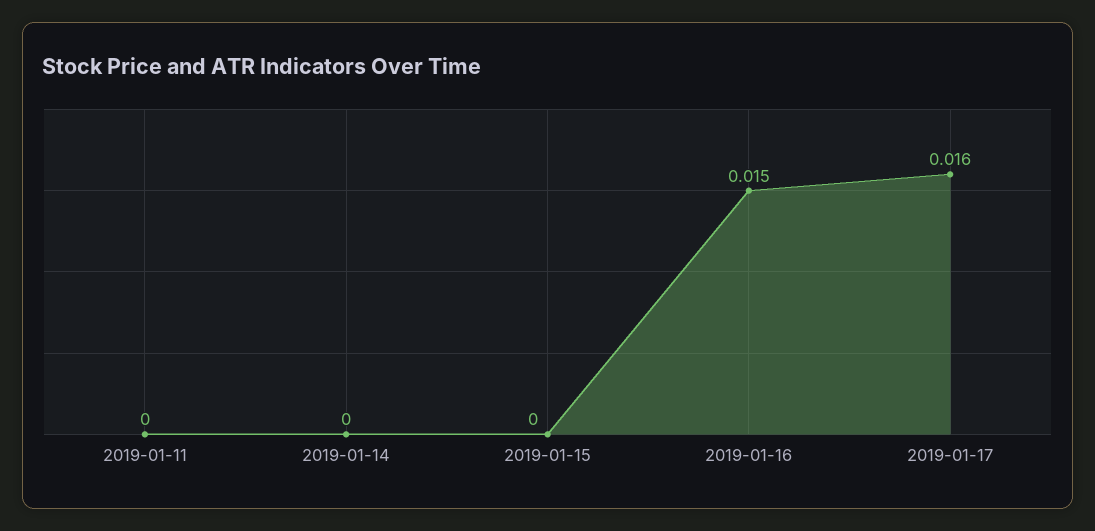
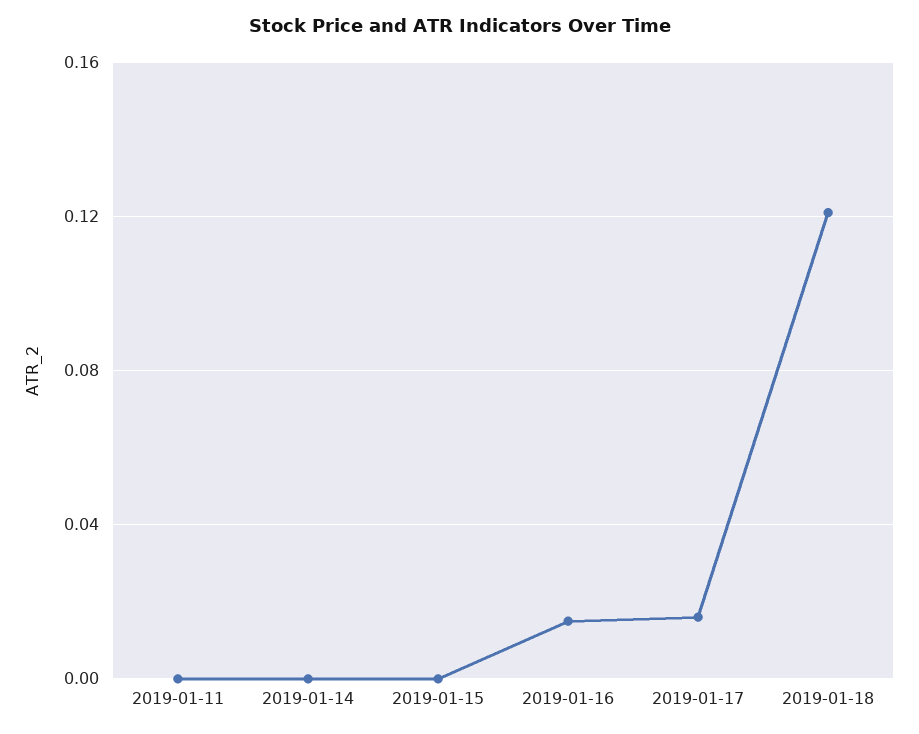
2019-01-18: none -> 0.12

